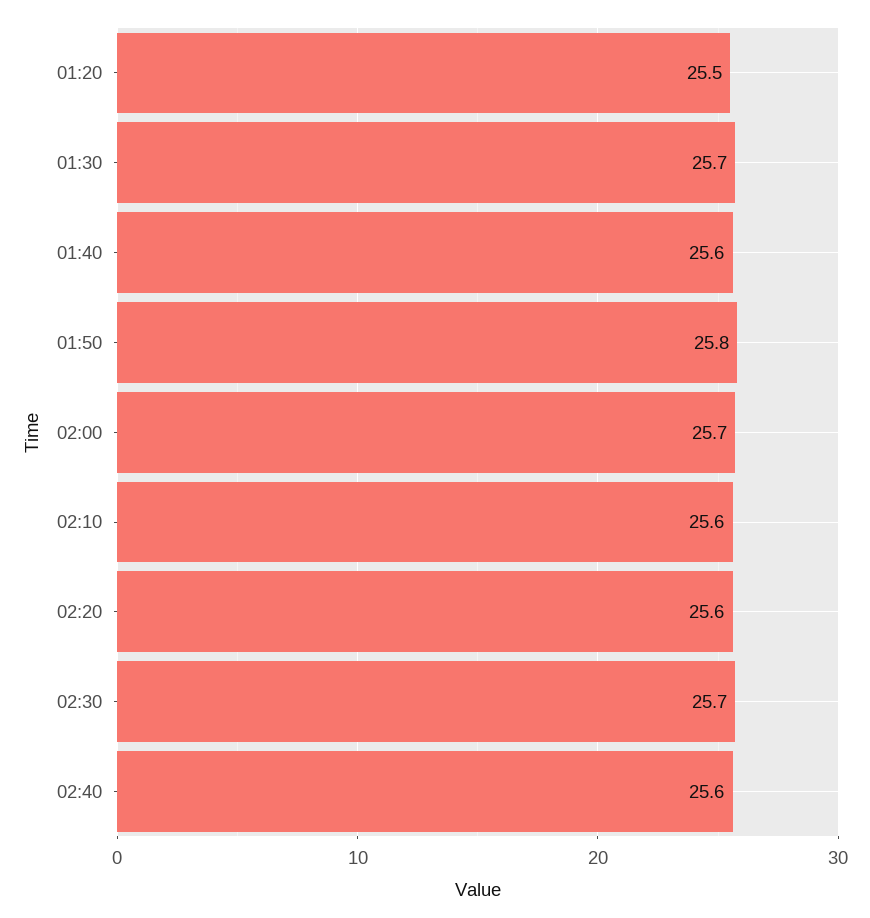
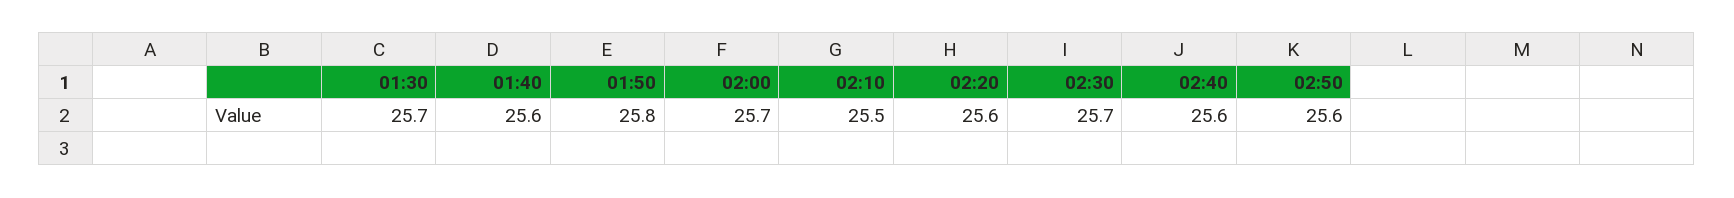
01:20: 25.5 -> none
02:10: 25.6 -> 25.5
02:50: none -> 25.6

